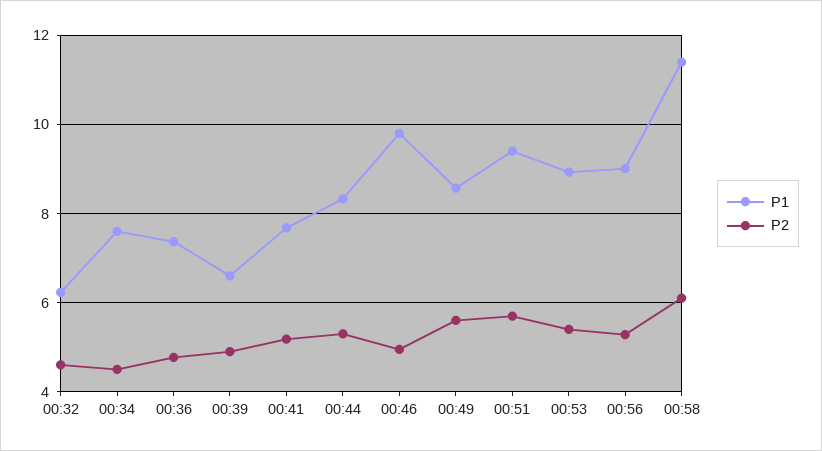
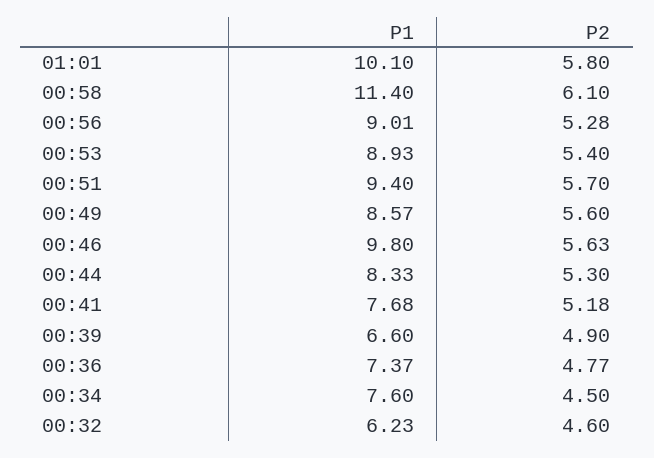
P2, 00:46: 5 -> 5.63
P1, 01:01: none -> 10.1
P2, 01:01: none -> 5.8

